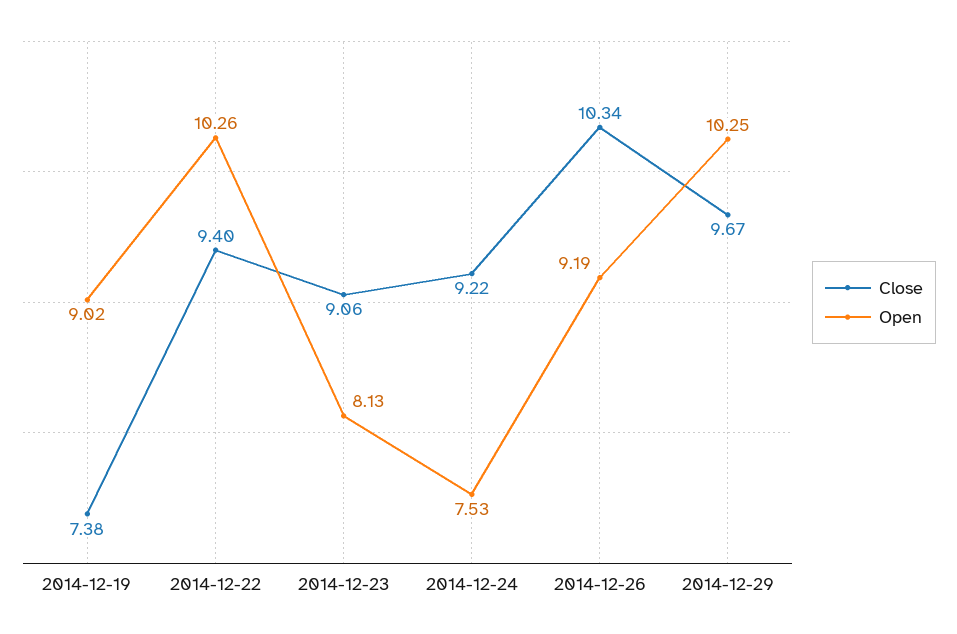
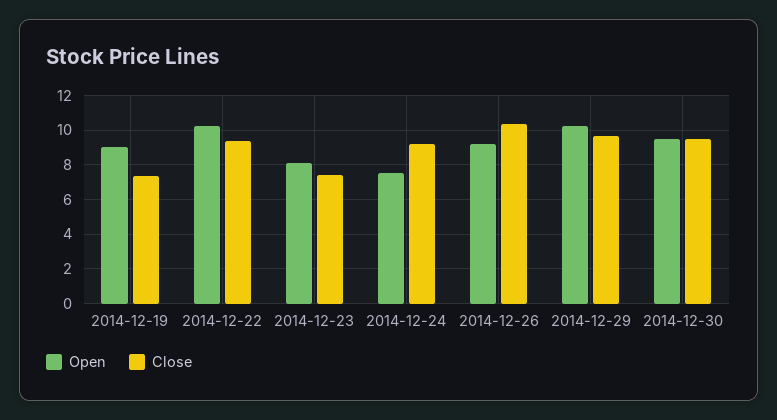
Close, 2014-12-23: 9.06 -> 7.5
Open, 2014-12-30: none -> 9.5
Close, 2014-12-30: none -> 9.5

